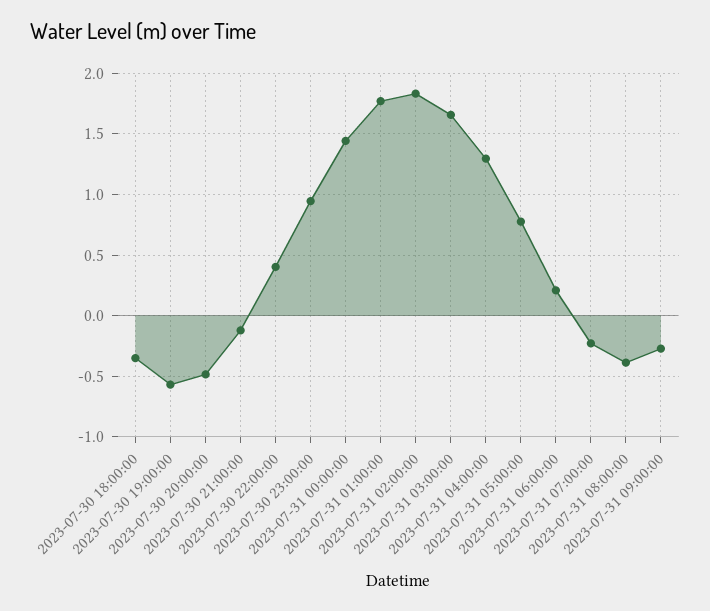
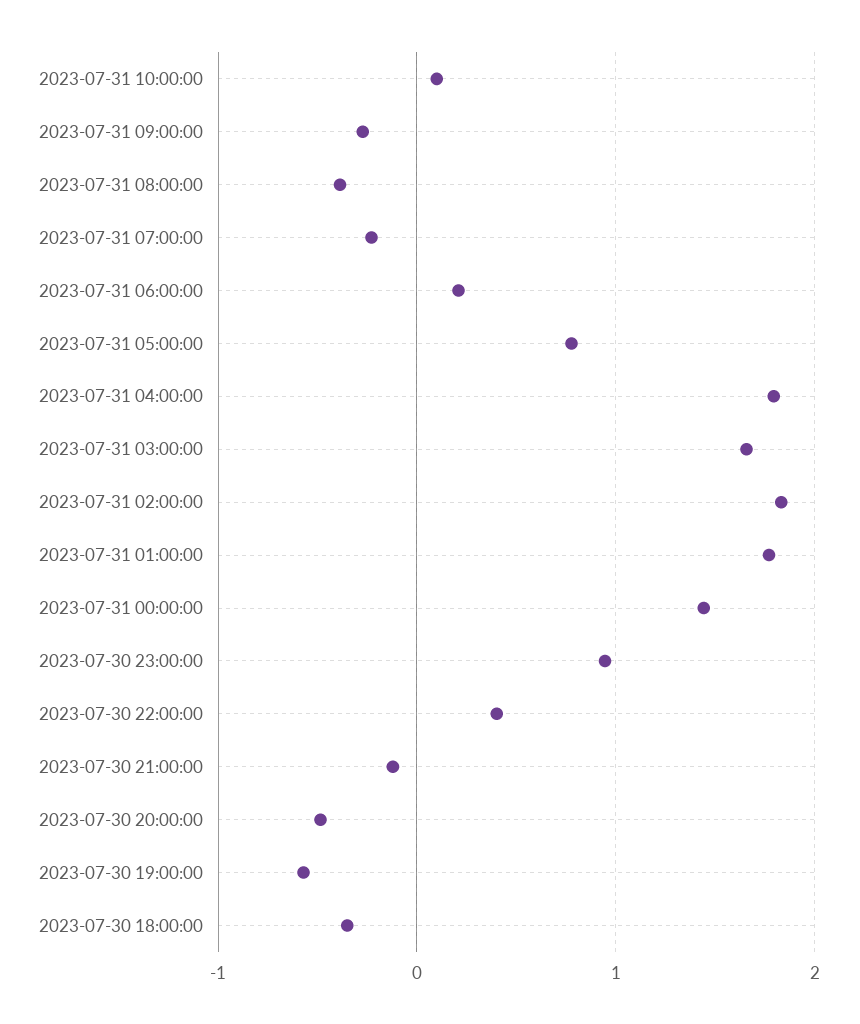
2023-07-31 04:00:00: 1.3 -> 1.8
2023-07-31 10:00:00: none -> 0.1

